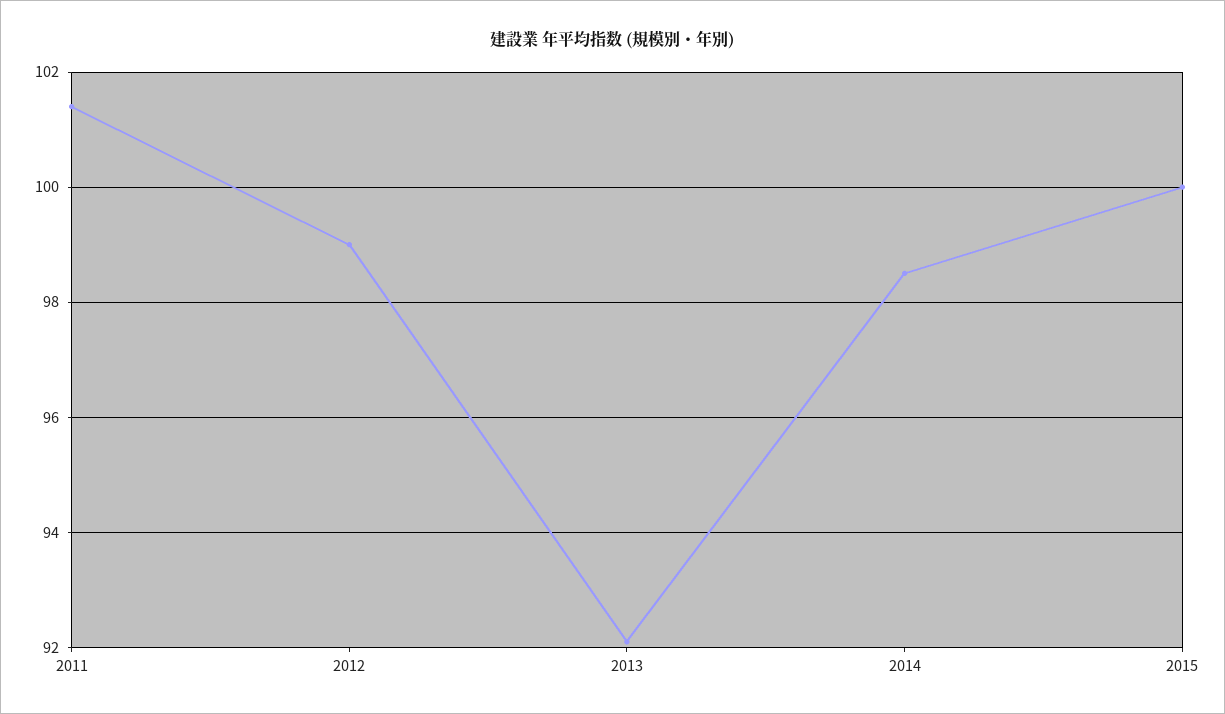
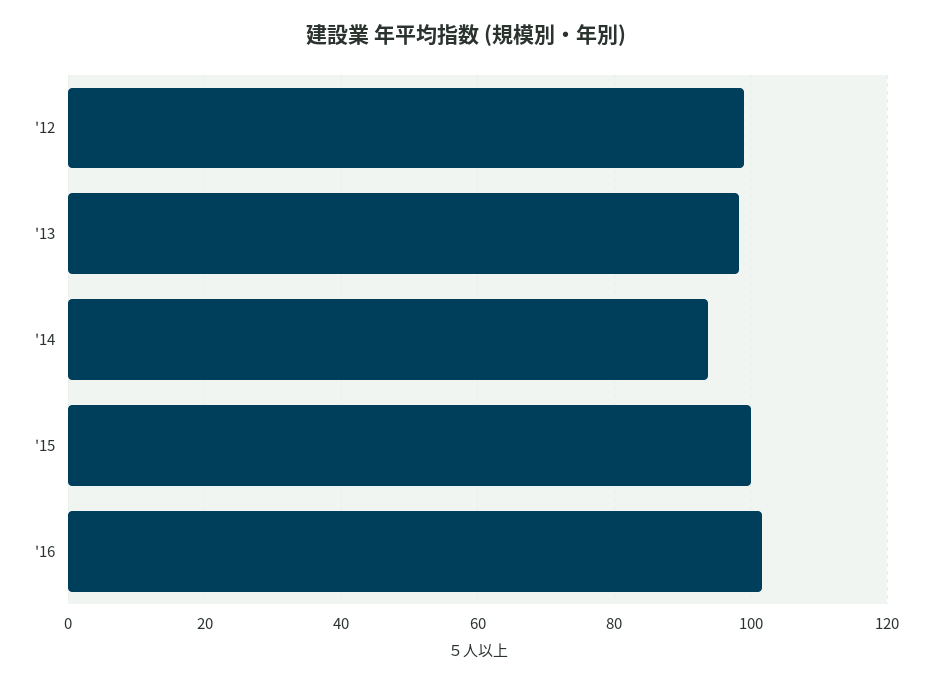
2011: 101.5 -> none
2013: 92 -> 98
2014: 98.5 -> 94
'16: none -> 102

